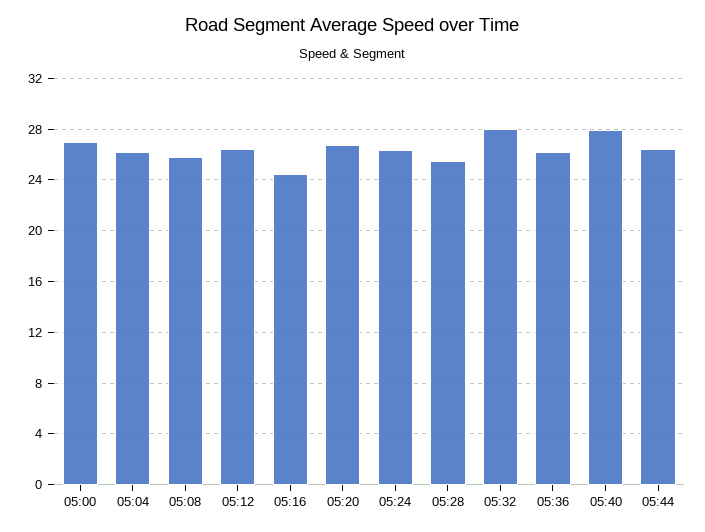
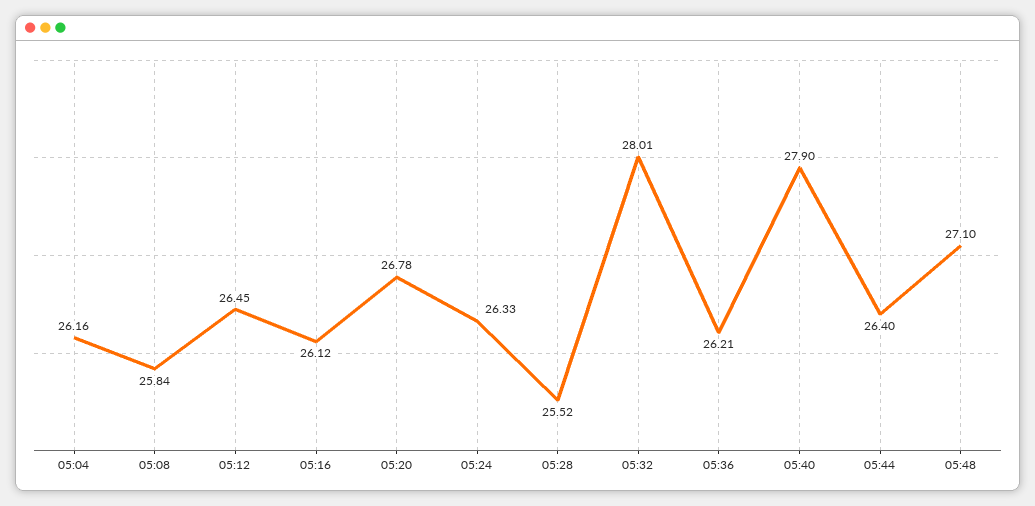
05:00: 27 -> none
05:16: 24.5 -> 26.12
05:48: none -> 27.1

